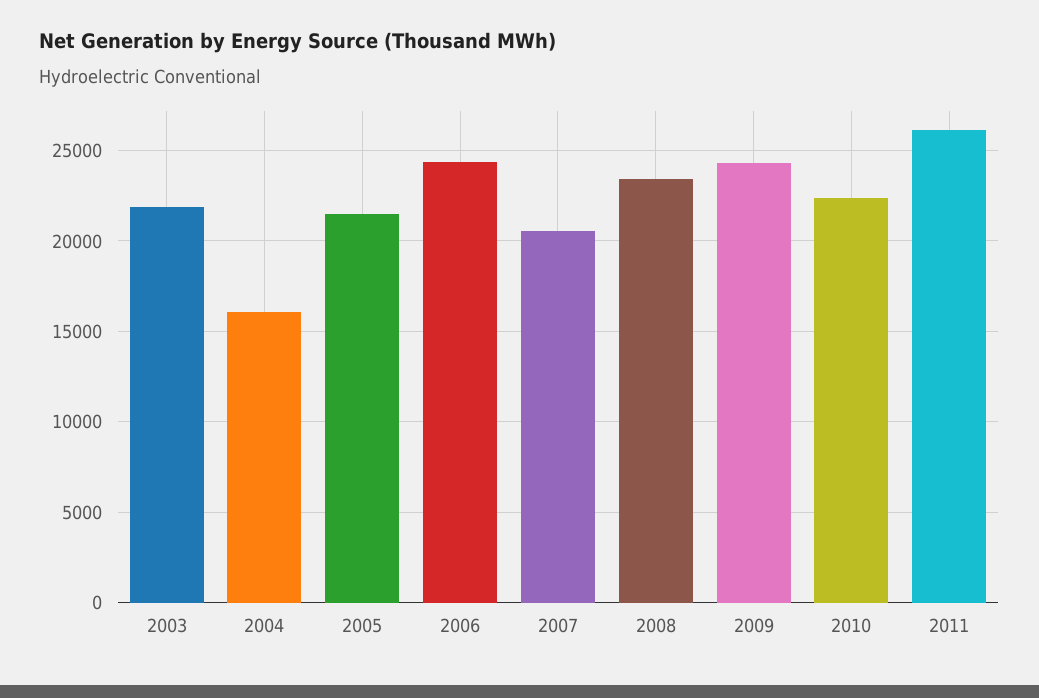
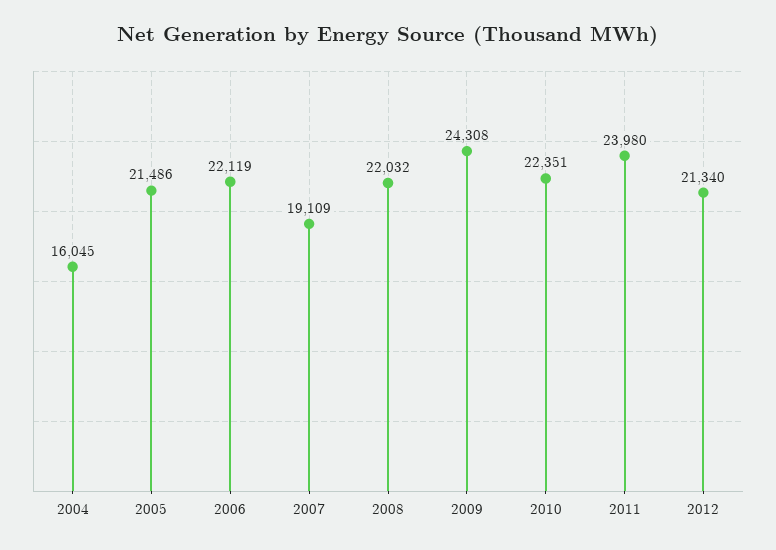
2003: 22000 -> none
2006: 24500 -> 22119
2007: 20500 -> 19109
2008: 23500 -> 22032
2011: 26000 -> 23980
2012: none -> 21340

